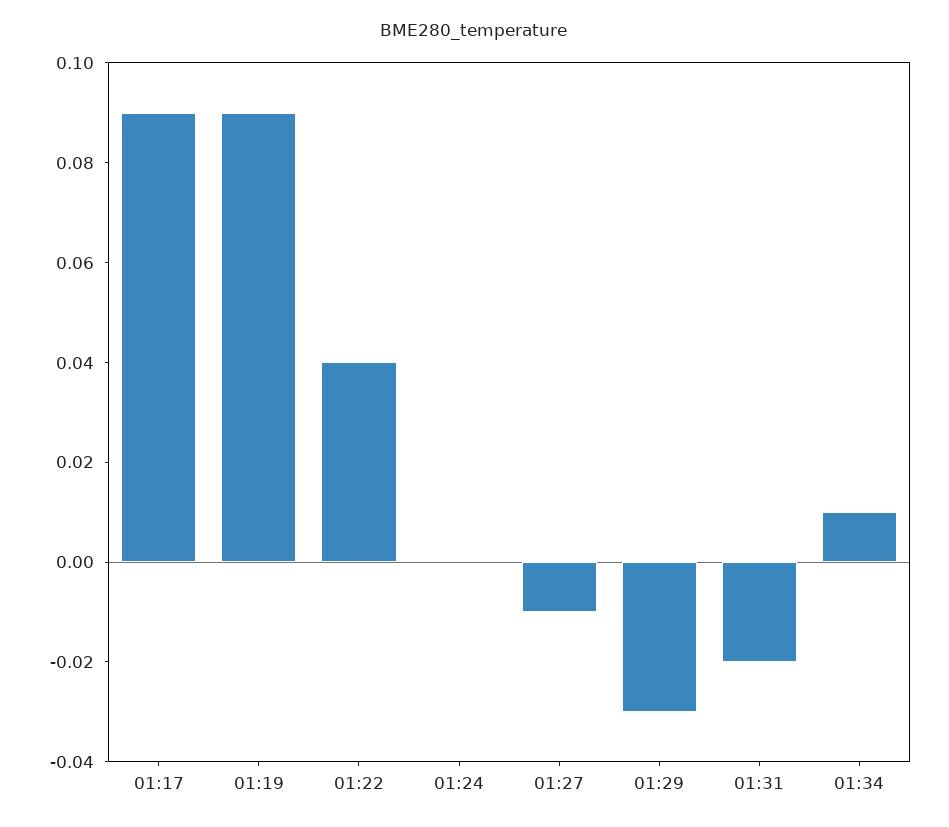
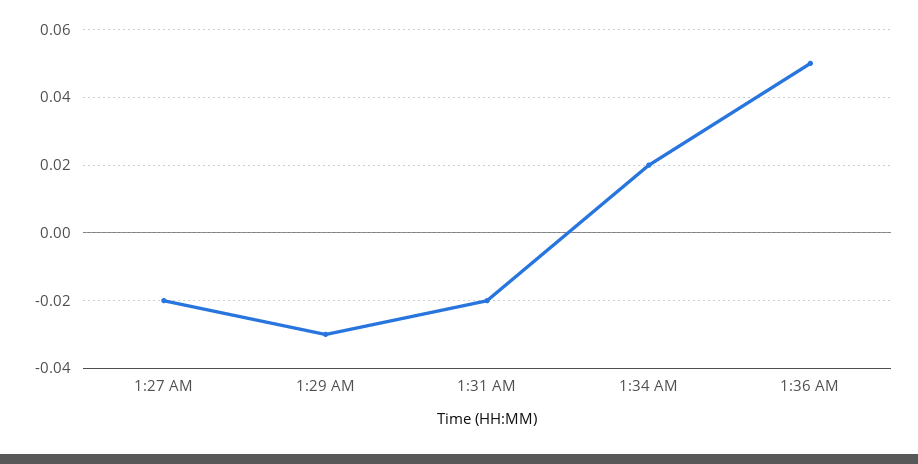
01:17: 0.09 -> none
01:19: 0.09 -> none
01:22: 0.04 -> none
01:24: 0 -> none
01:27: -0.01 -> -0.02
01:34: 0.01 -> 0.02
1:36 AM: none -> 0.05

